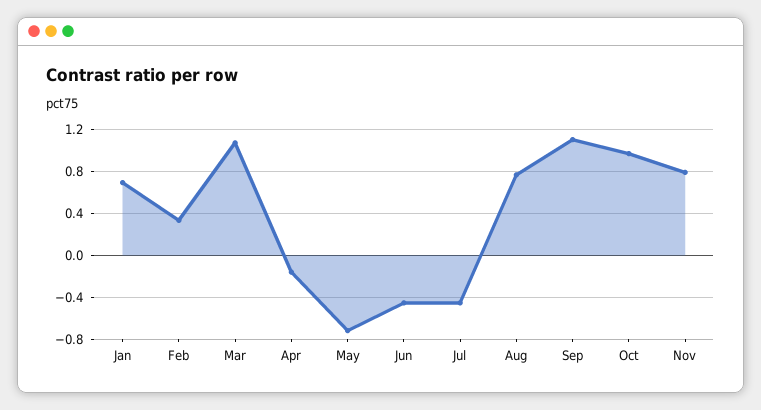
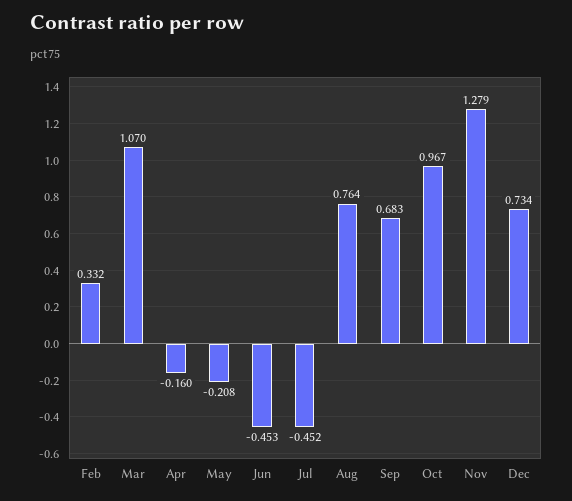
Jan: 0.7 -> none
May: -0.7 -> -0.208
Sep: 1.1 -> 0.683
Nov: 0.8 -> 1.279
Dec: none -> 0.734

